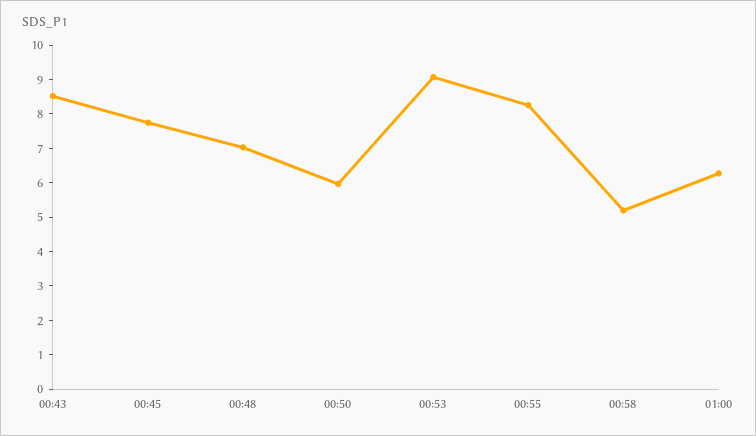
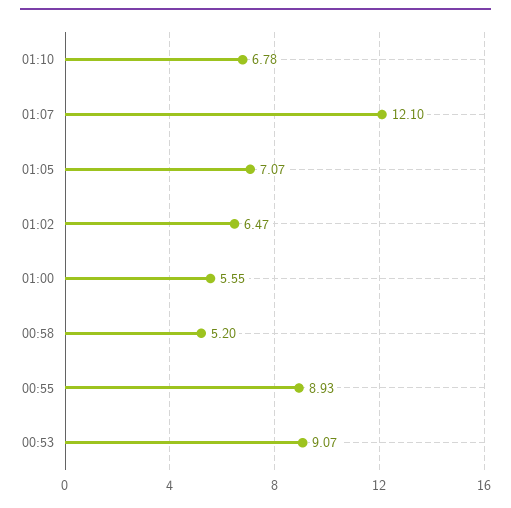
00:43: 8.5 -> none
00:45: 7.75 -> none
00:48: 7 -> none
00:50: 6 -> none
00:55: 8.25 -> 8.93
01:00: 6.25 -> 5.55
01:10: none -> 6.78
01:07: none -> 12.1
01:05: none -> 7.07
01:02: none -> 6.47

